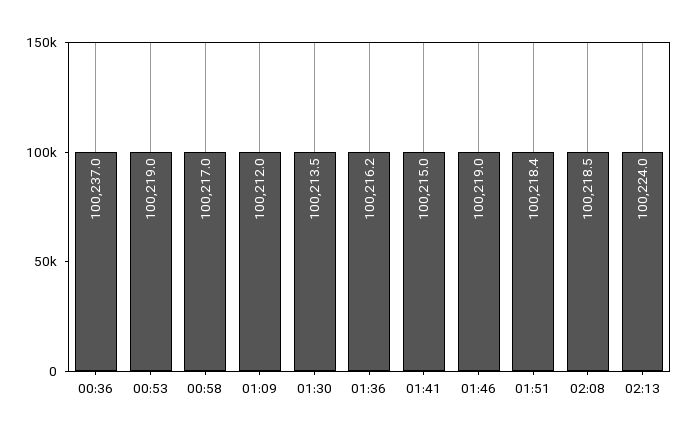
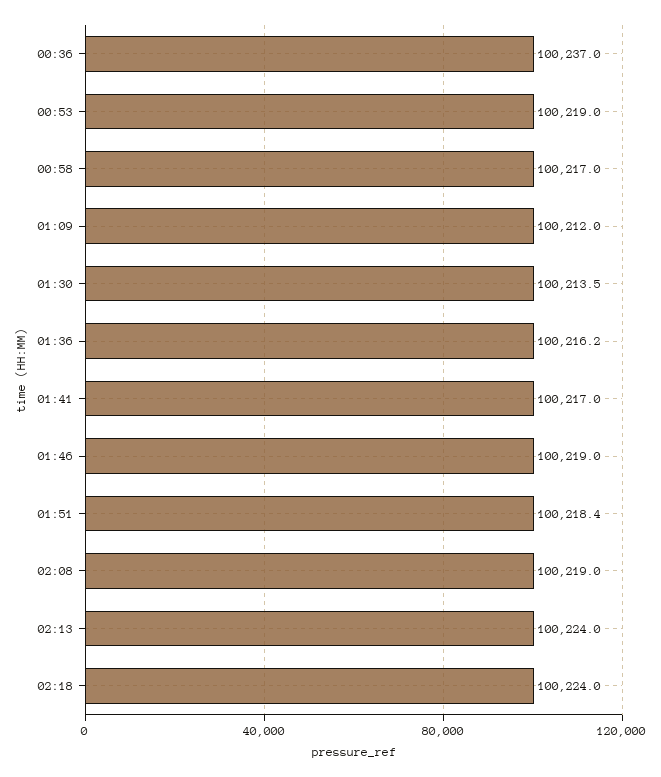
01:41: 100215 -> 100217
02:08: 100218.5 -> 100219
02:18: none -> 100224

